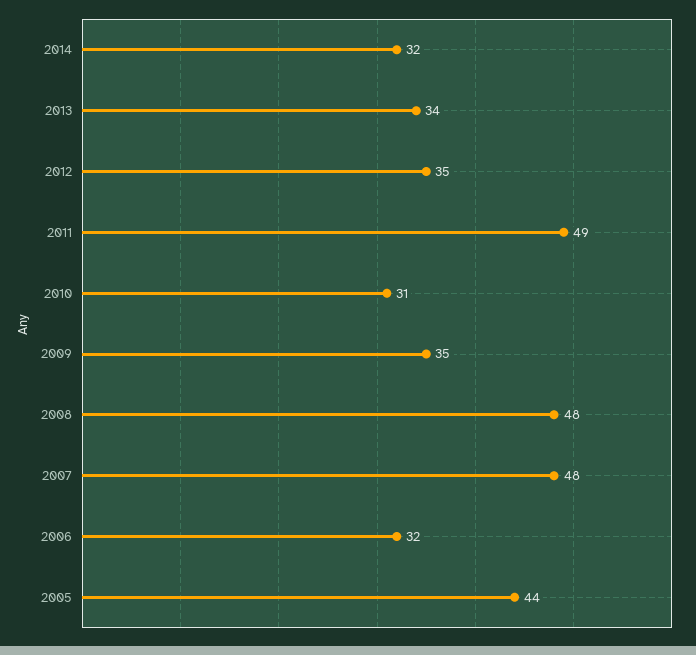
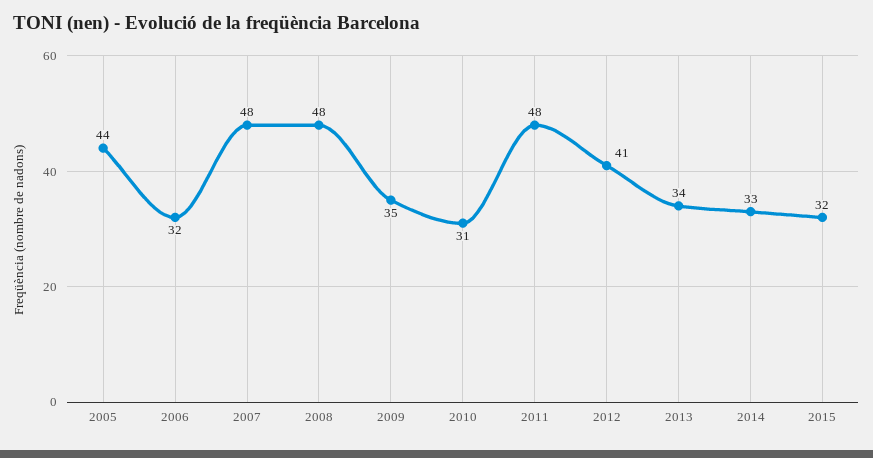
2014: 32 -> 33
2012: 35 -> 41
2011: 49 -> 48
2015: none -> 32

